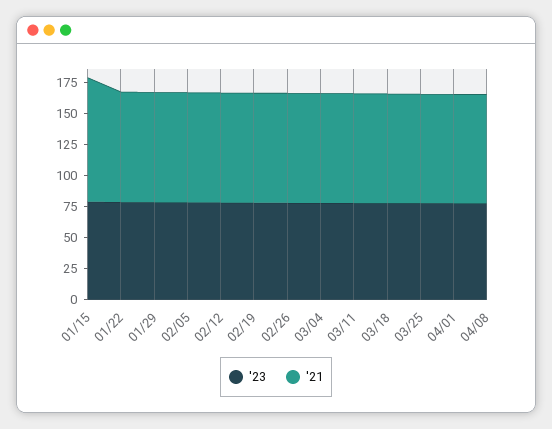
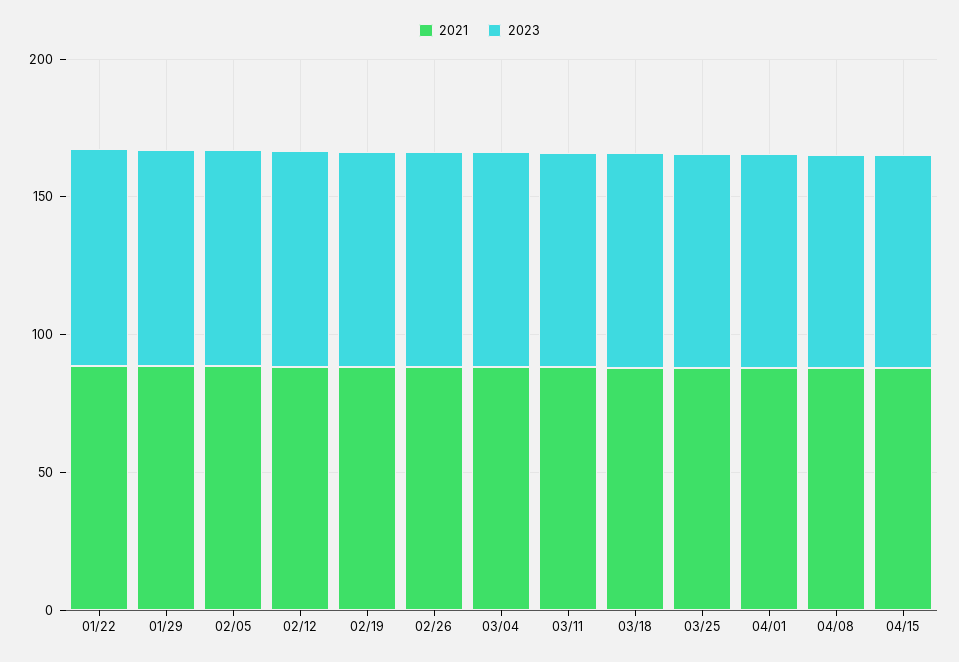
'23, 01/15: 75 -> none
'21, 01/15: 100 -> none
'21, 04/15: none -> 90
'23, 04/15: none -> 80

